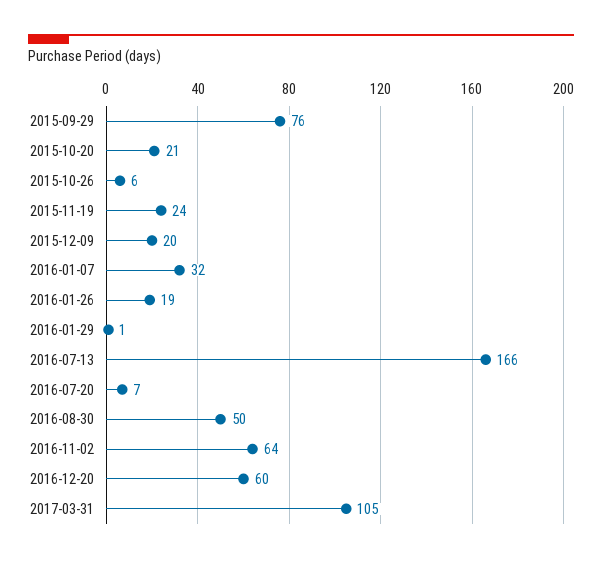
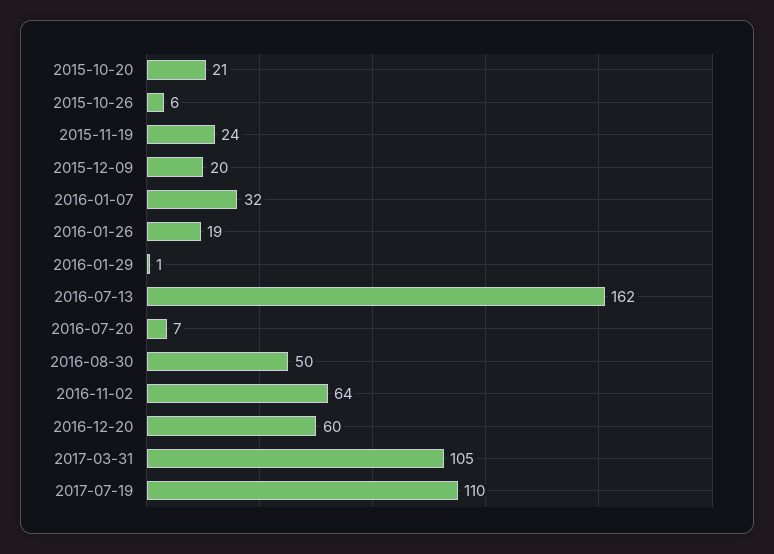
2015-09-29: 76 -> none
2016-07-13: 166 -> 162
2017-07-19: none -> 110

